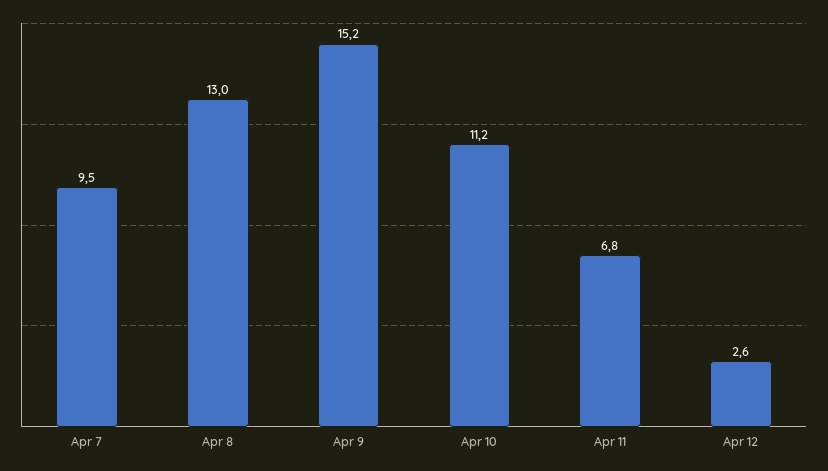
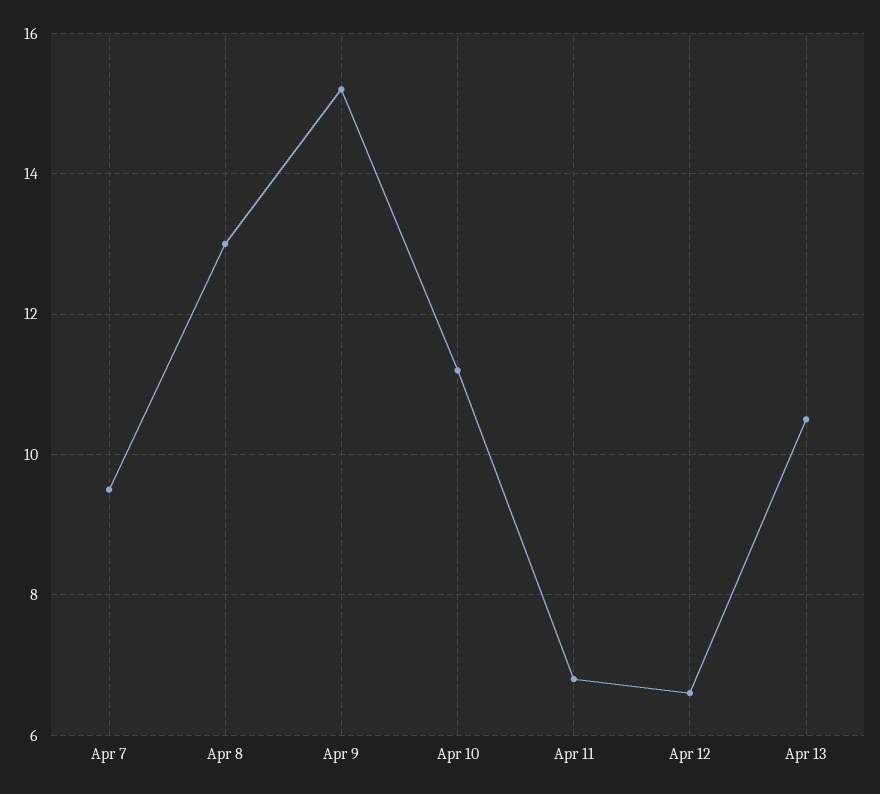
Apr 12: 2.6 -> 6.5
Apr 13: none -> 10.5

